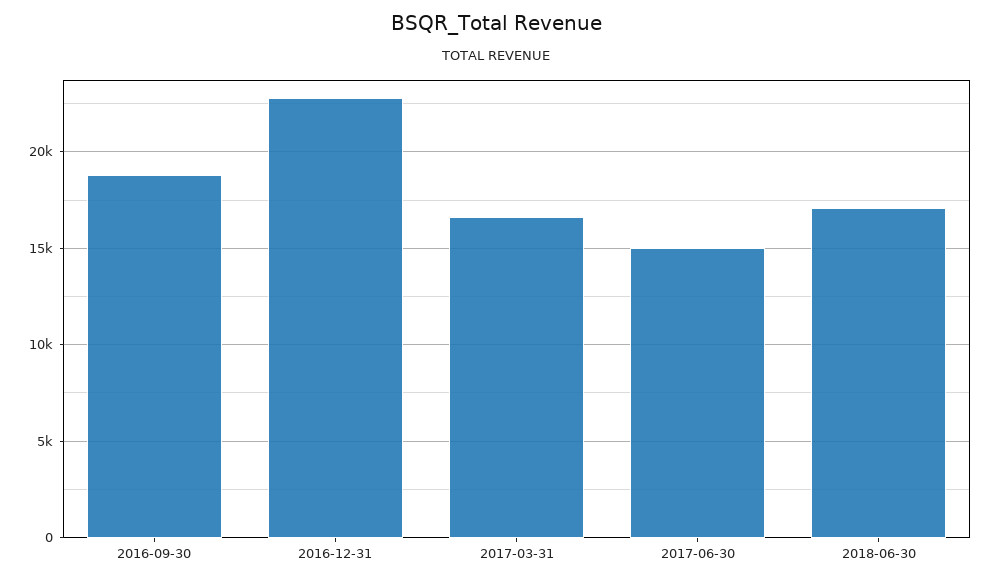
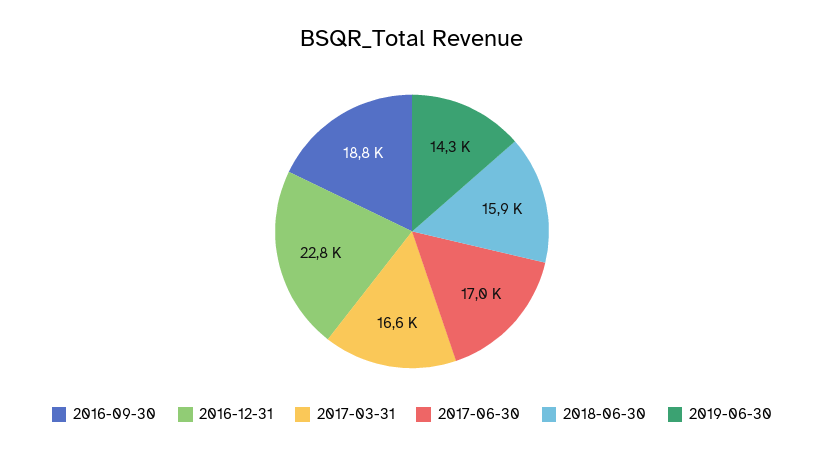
2017-06-30: 15000 -> 17000
2018-06-30: 17000 -> 15900
2019-06-30: none -> 14300

